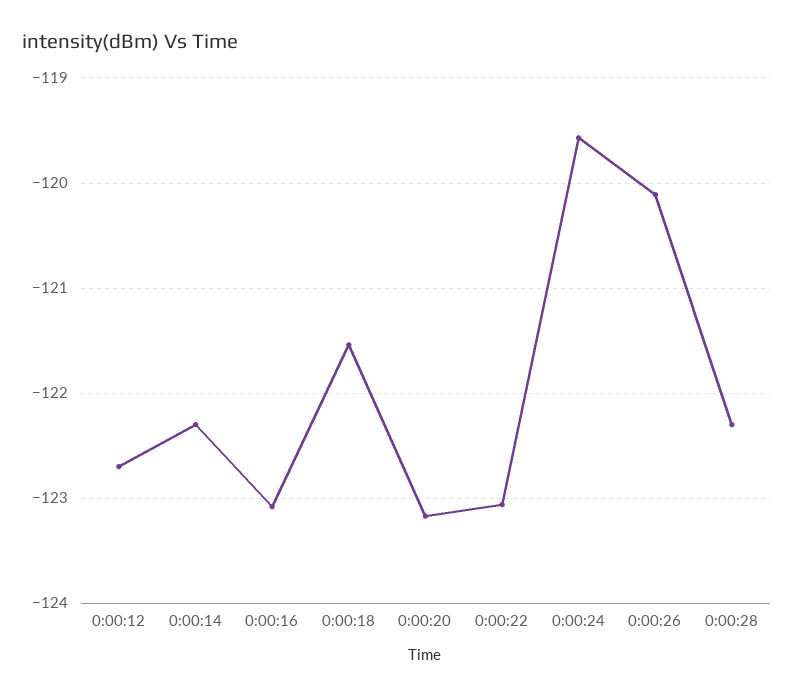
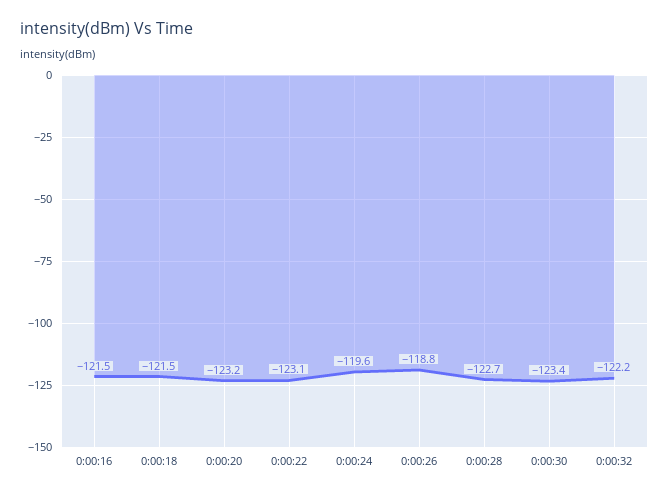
0:00:12: -122.7 -> none
0:00:14: -122.3 -> none
0:00:16: -123.1 -> -121.5
0:00:26: -120.1 -> -118.8
0:00:28: -122.3 -> -122.7
0:00:30: none -> -123.4
0:00:32: none -> -122.2

